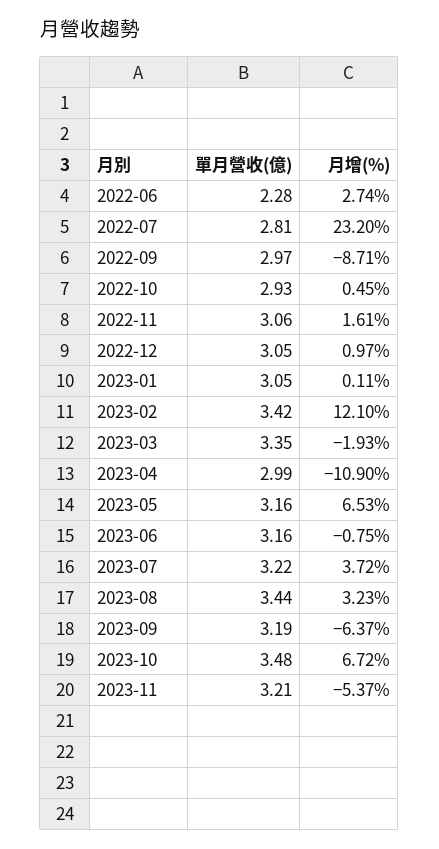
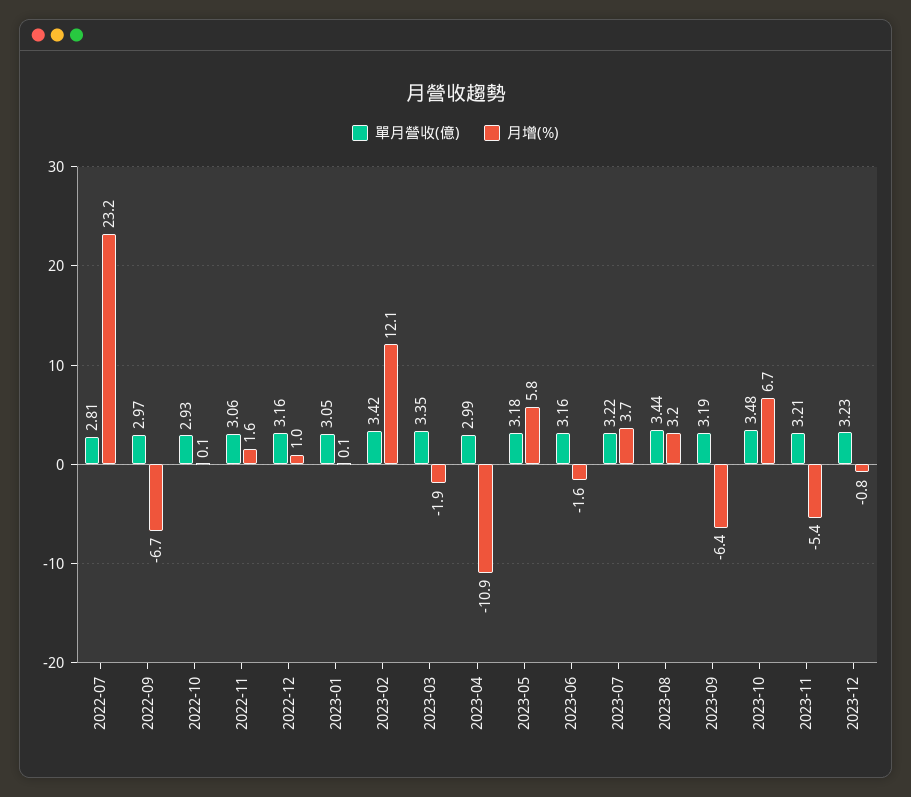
單月營收(億), 2022-06: 2.28 -> none
月增(%), 2022-06: 2.74 -> none
月增(%), 2022-09: -8.71 -> -6.7
月增(%), 2022-10: 0.45 -> 0.1
單月營收(億), 2022-12: 3.05 -> 3.16
單月營收(億), 2023-05: 3.16 -> 3.18
月增(%), 2023-05: 6.53 -> 5.8
月增(%), 2023-06: -0.75 -> -1.6
單月營收(億), 2023-12: none -> 3.23
月增(%), 2023-12: none -> -0.8

